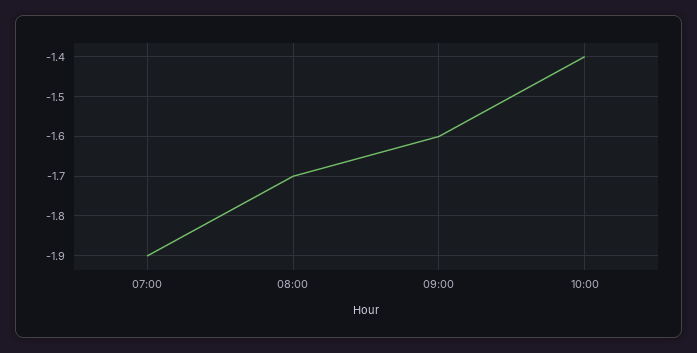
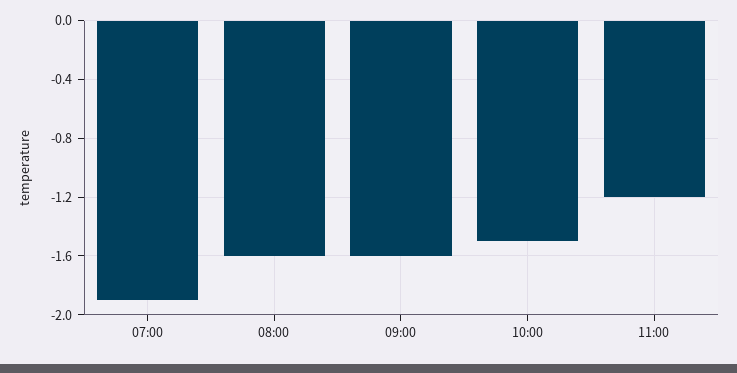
08:00: -1.7 -> -1.6
10:00: -1.4 -> -1.5
11:00: none -> -1.2

